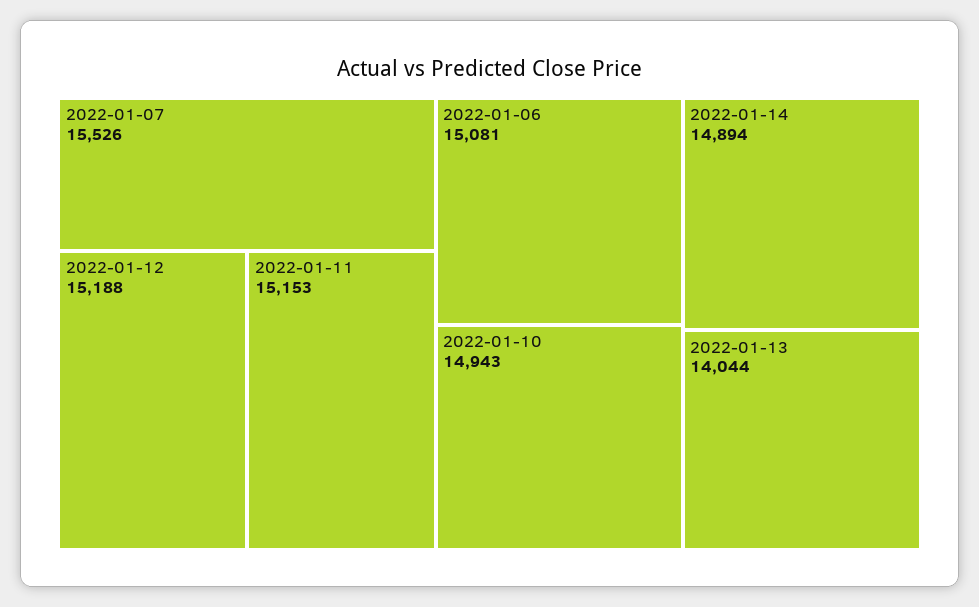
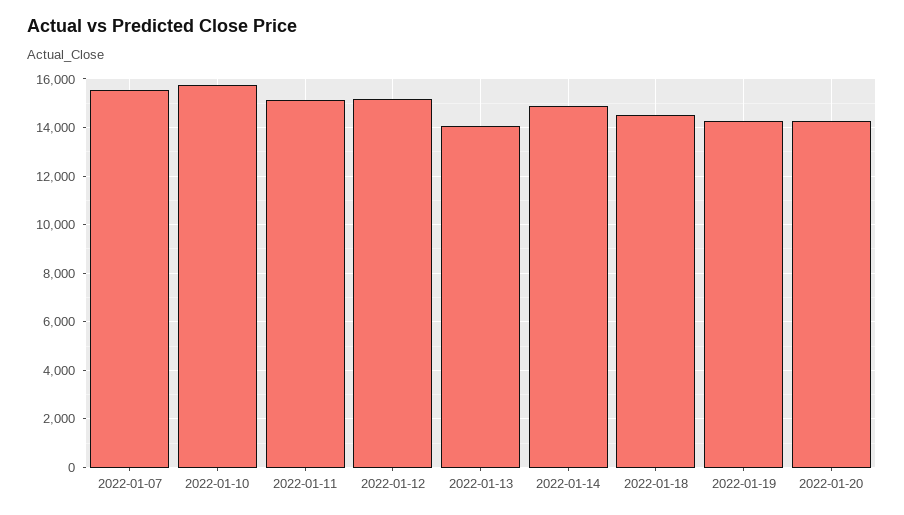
2022-01-06: 15081 -> none
2022-01-10: 14943 -> 15750
2022-01-18: none -> 14500
2022-01-19: none -> 14250
2022-01-20: none -> 14250

